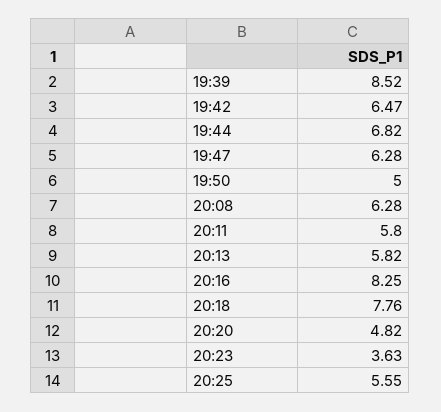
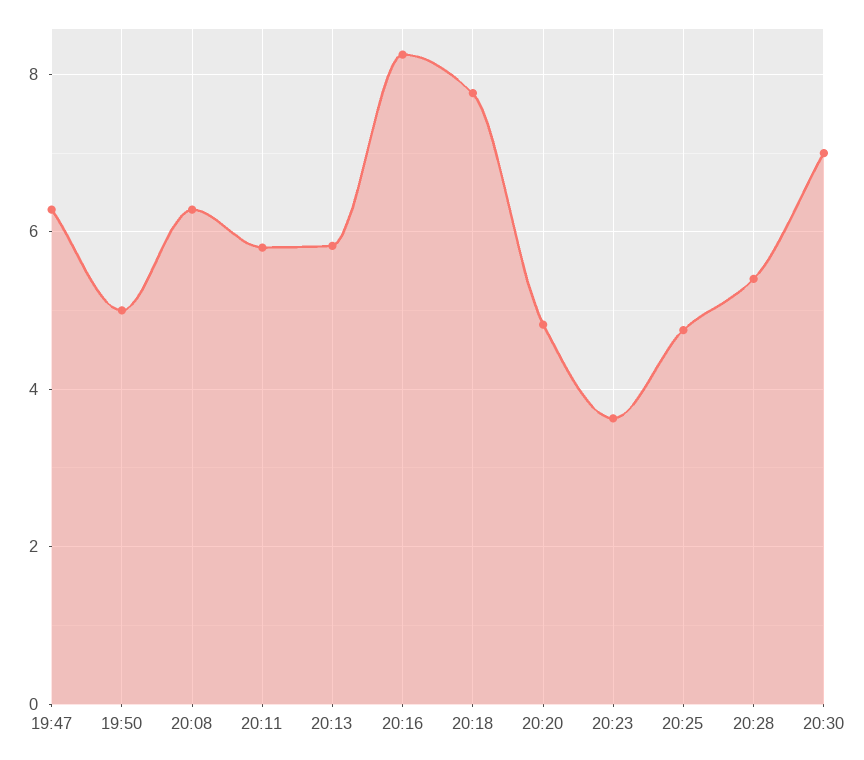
19:39: 8.52 -> none
19:42: 6.47 -> none
19:44: 6.82 -> none
20:25: 5.55 -> 4.8
20:28: none -> 5.4
20:30: none -> 7

